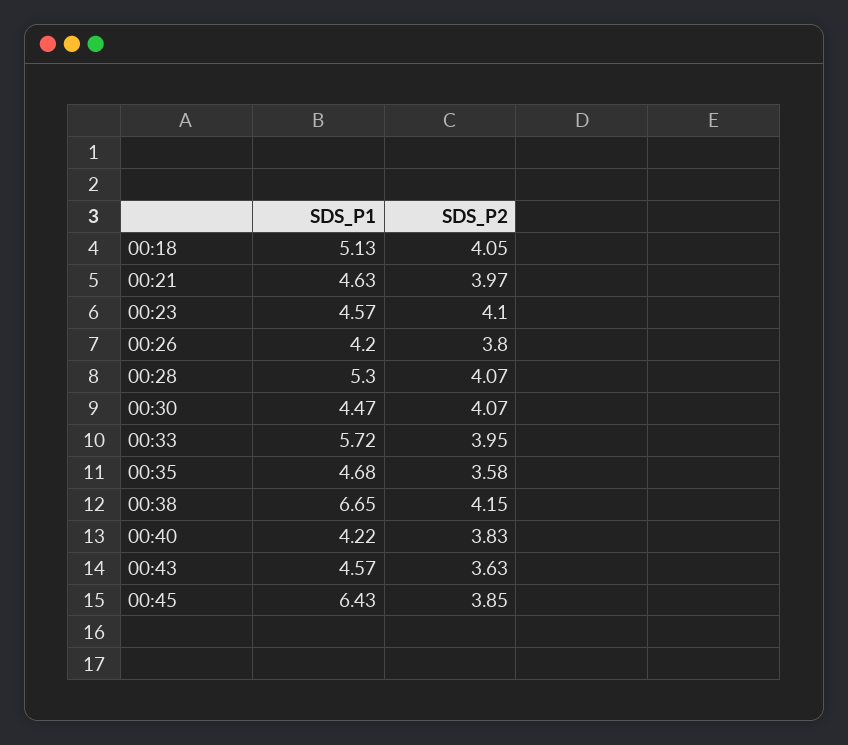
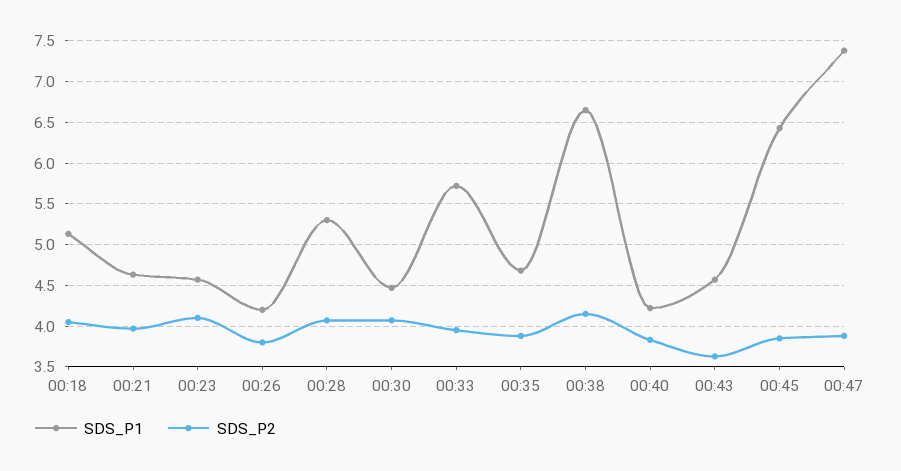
SDS_P2, 00:35: 3.58 -> 3.9
SDS_P1, 00:47: none -> 7.4
SDS_P2, 00:47: none -> 3.9

